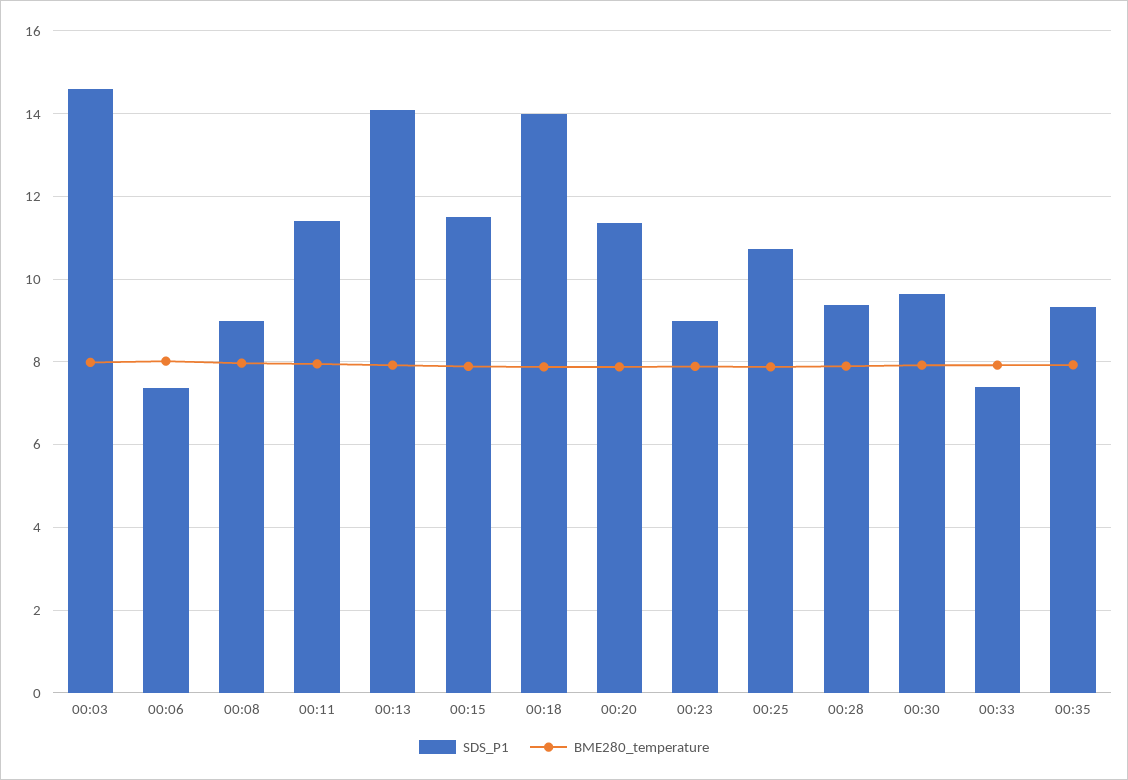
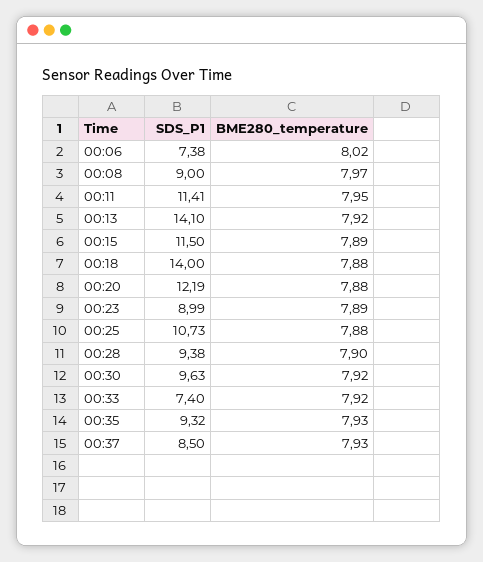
SDS_P1, 00:03: 14.6 -> none
BME280_temperature, 00:03: 8 -> none
SDS_P1, 00:20: 11.4 -> 12.19
SDS_P1, 00:37: none -> 8.5
BME280_temperature, 00:37: none -> 7.93

